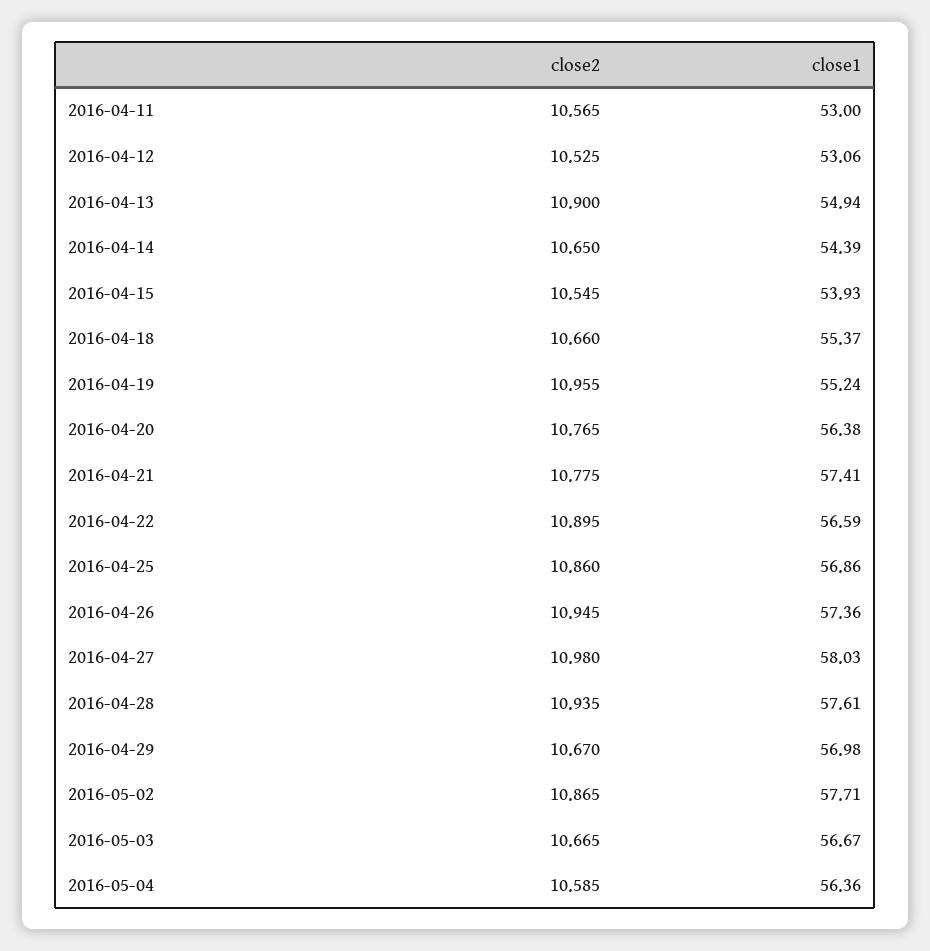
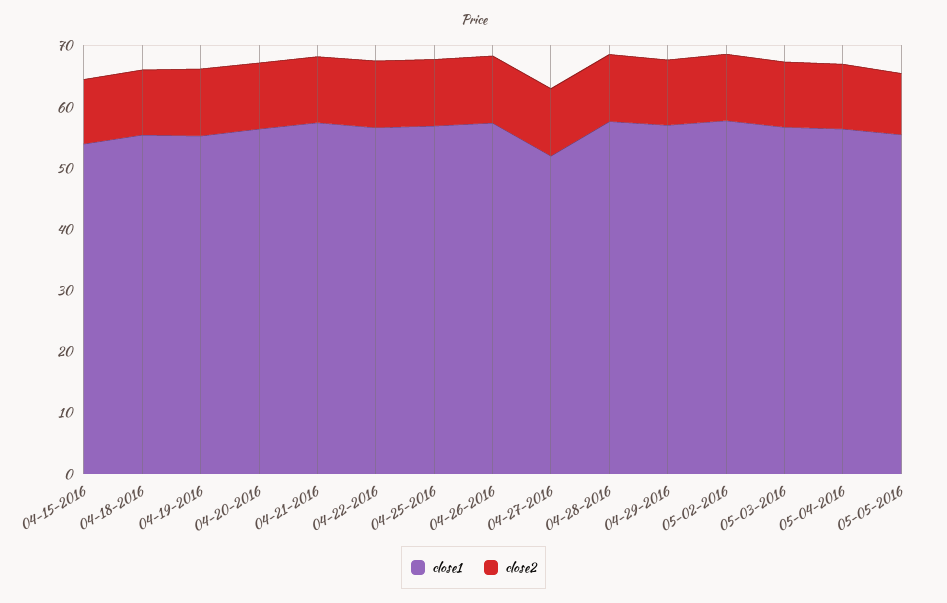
close2, 2016-04-11: 10.565 -> none
close1, 2016-04-11: 53 -> none
close2, 2016-04-12: 10.525 -> none
close1, 2016-04-12: 53.06 -> none
close2, 2016-04-13: 10.9 -> none
close1, 2016-04-13: 54.94 -> none
close2, 2016-04-14: 10.65 -> none
close1, 2016-04-14: 54.39 -> none
close1, 2016-04-27: 58.03 -> 52
close1, 05-05-2016: none -> 56
close2, 05-05-2016: none -> 10

